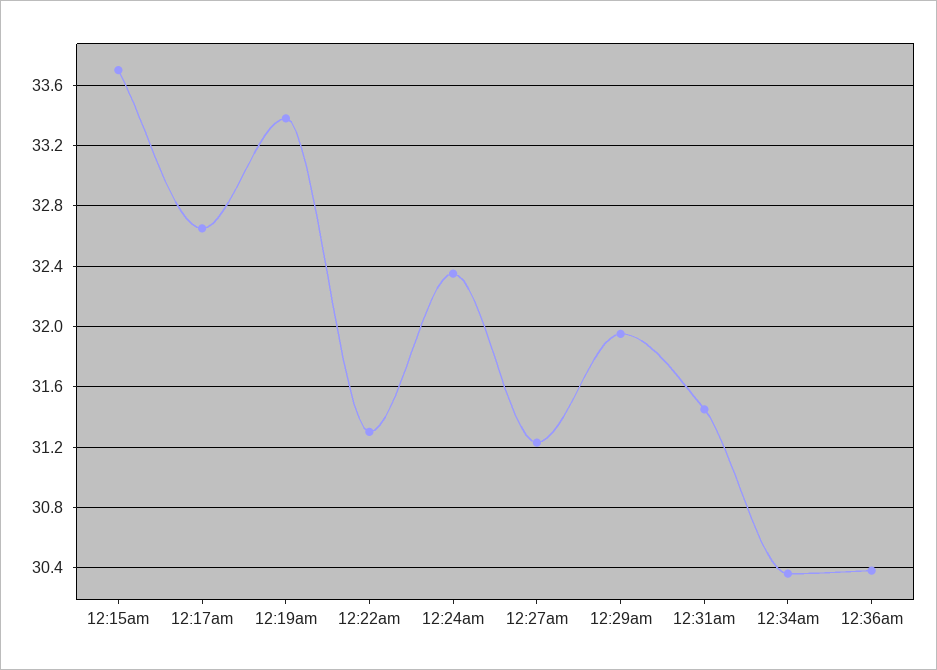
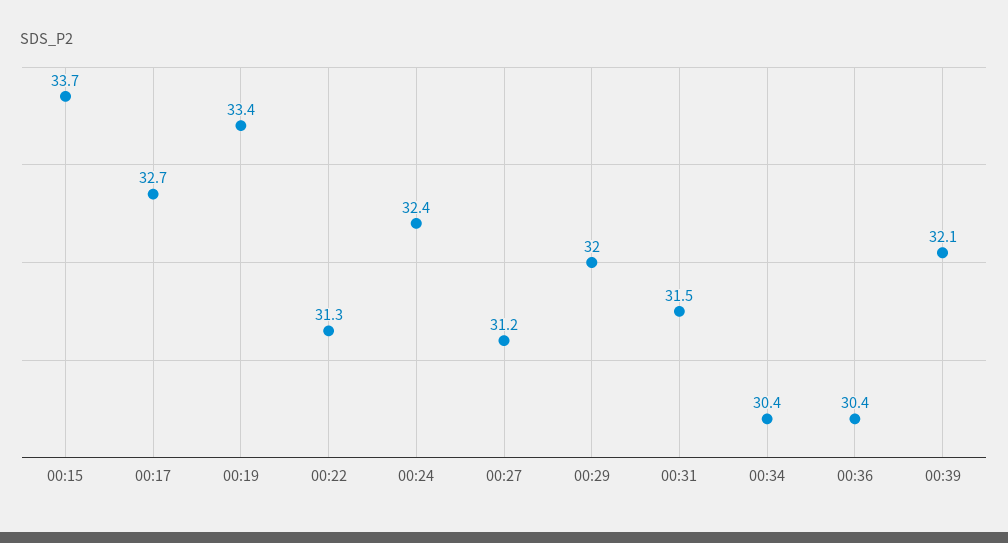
00:39: none -> 32.1

